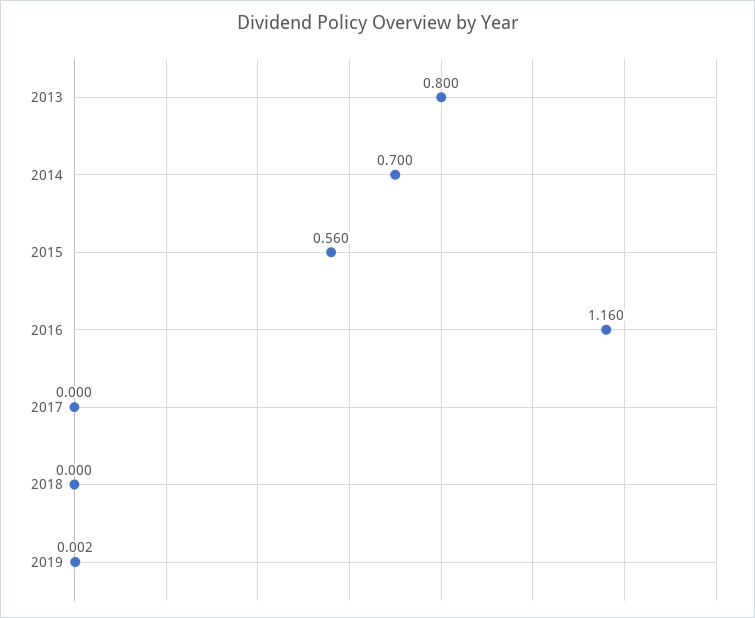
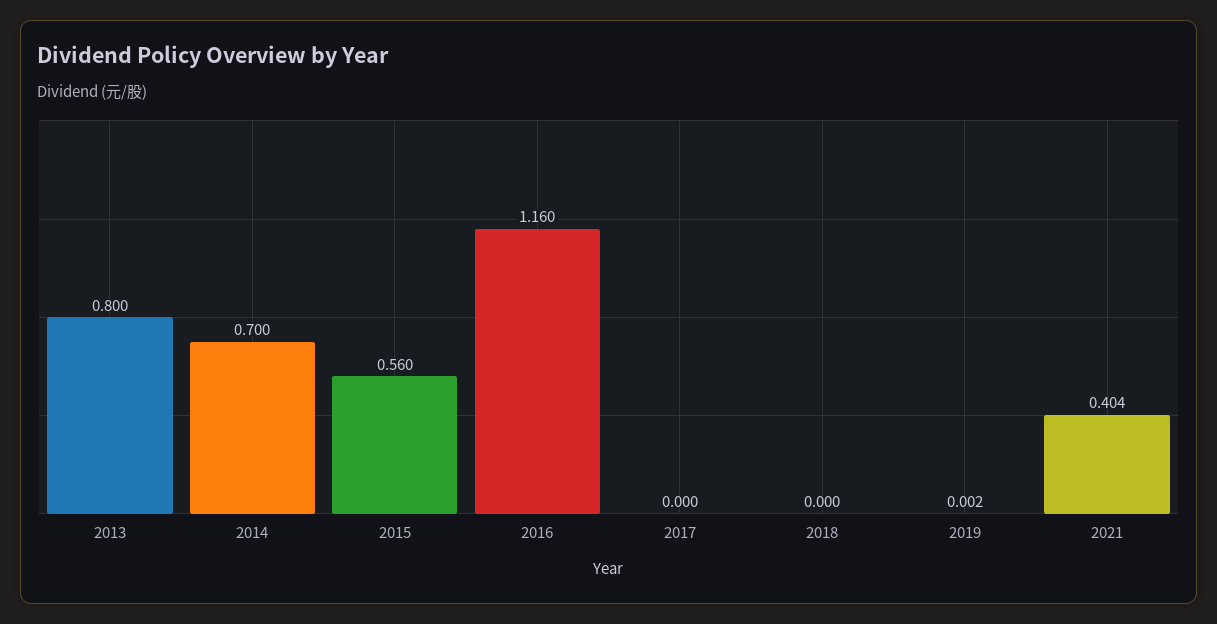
2021: none -> 0.404

